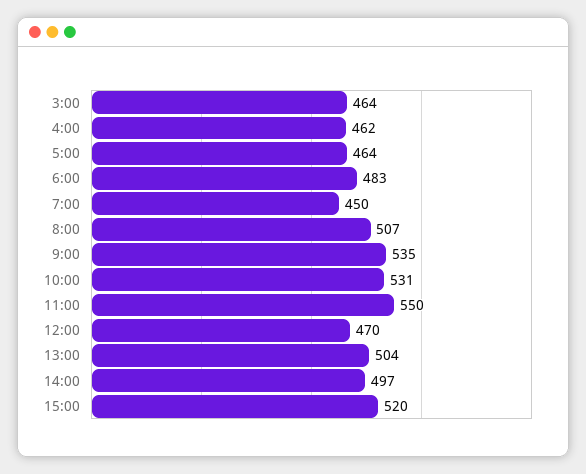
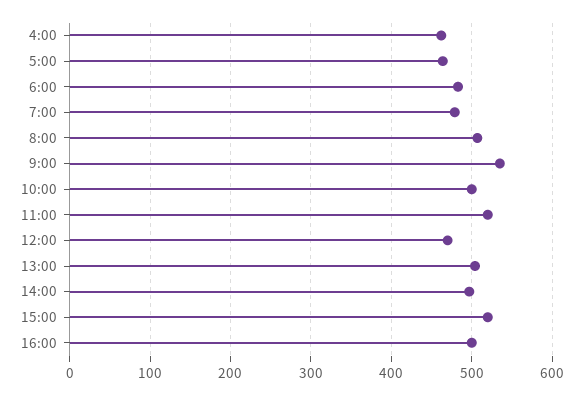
3:00: 464 -> none
7:00: 450 -> 480
10:00: 531 -> 500
11:00: 550 -> 520
16:00: none -> 500

